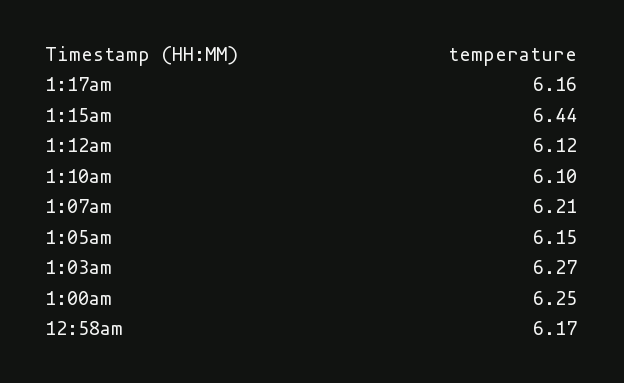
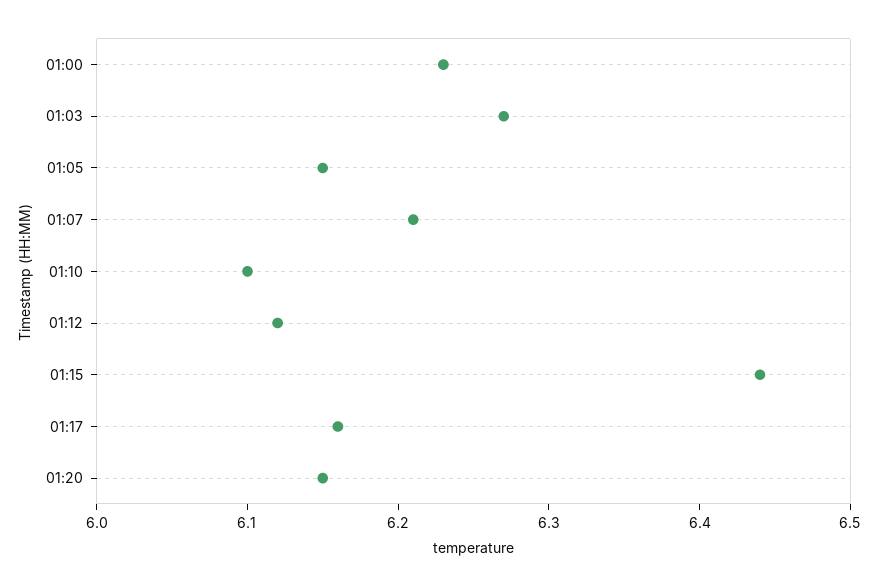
1:00am: 6.25 -> 6.23
12:58am: 6.17 -> none
01:20: none -> 6.15

